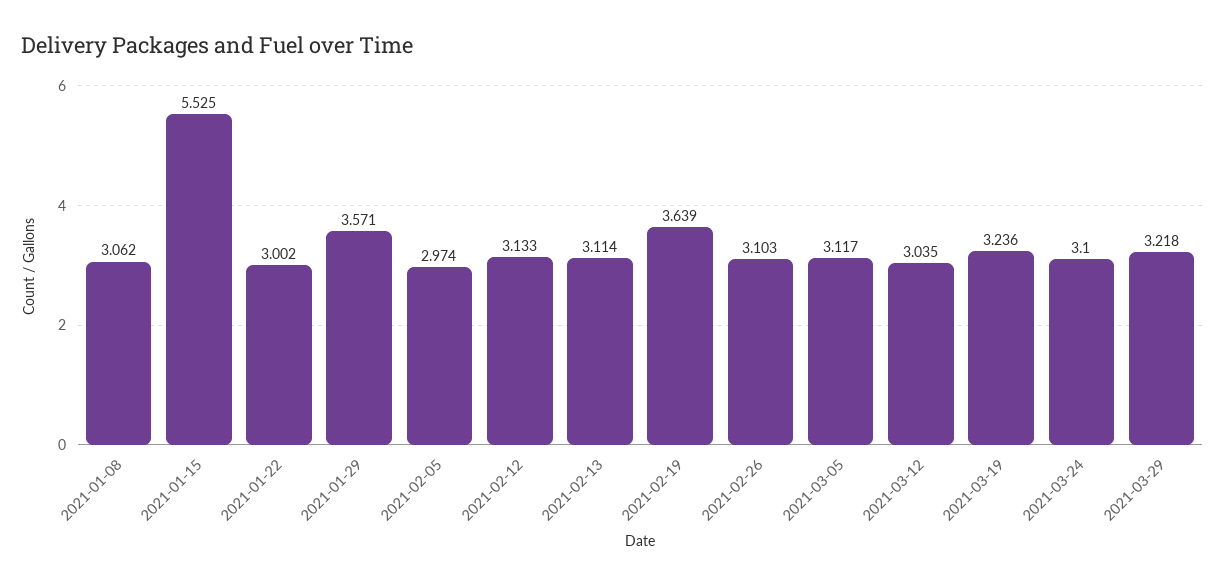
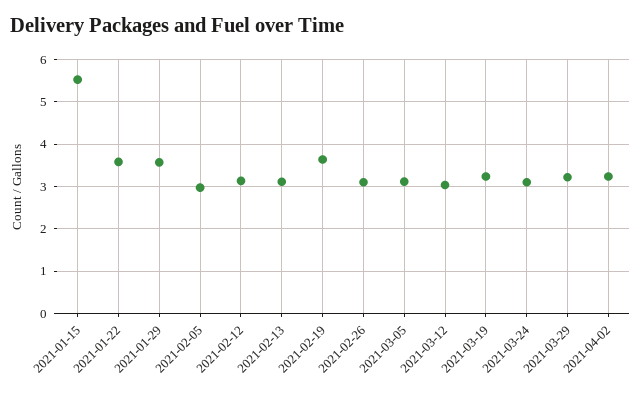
2021-01-08: 3.062 -> none
2021-01-22: 3.002 -> 3.6
2021-04-02: none -> 3.2

